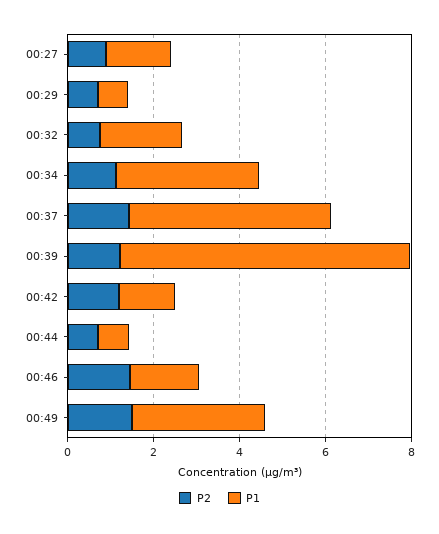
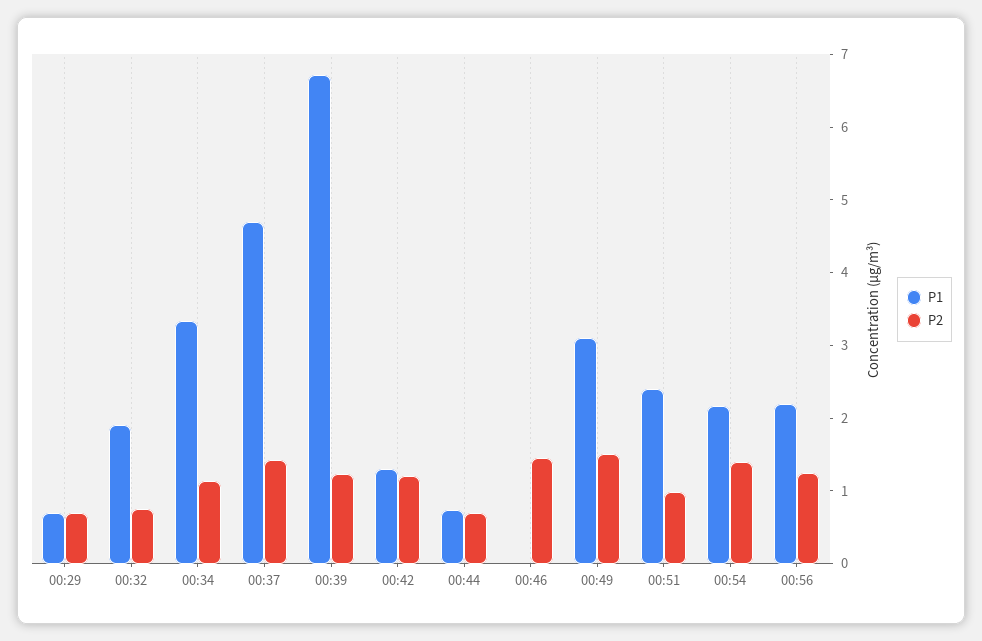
P2, 00:27: 1 -> none
P1, 00:27: 1.5 -> none
P1, 00:46: 1.5 -> 0
P1, 00:51: none -> 2.4
P2, 00:51: none -> 1
P1, 00:54: none -> 2.2
P2, 00:54: none -> 1.4
P1, 00:56: none -> 2.2
P2, 00:56: none -> 1.2

